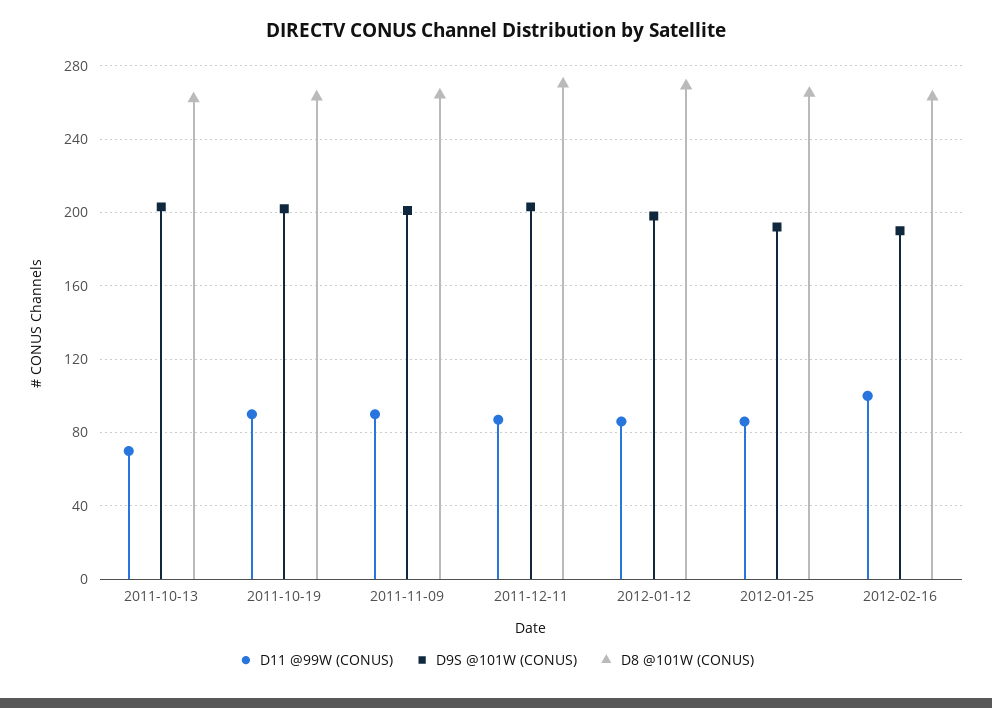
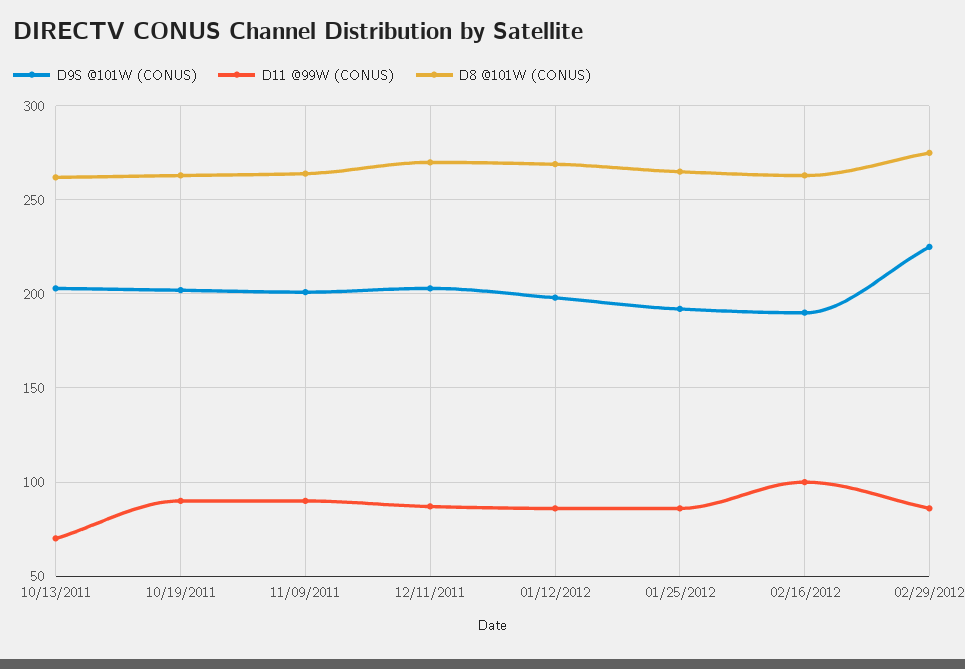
D9S @101W (CONUS), 02/29/2012: none -> 225
D11 @99W (CONUS), 02/29/2012: none -> 85
D8 @101W (CONUS), 02/29/2012: none -> 275

